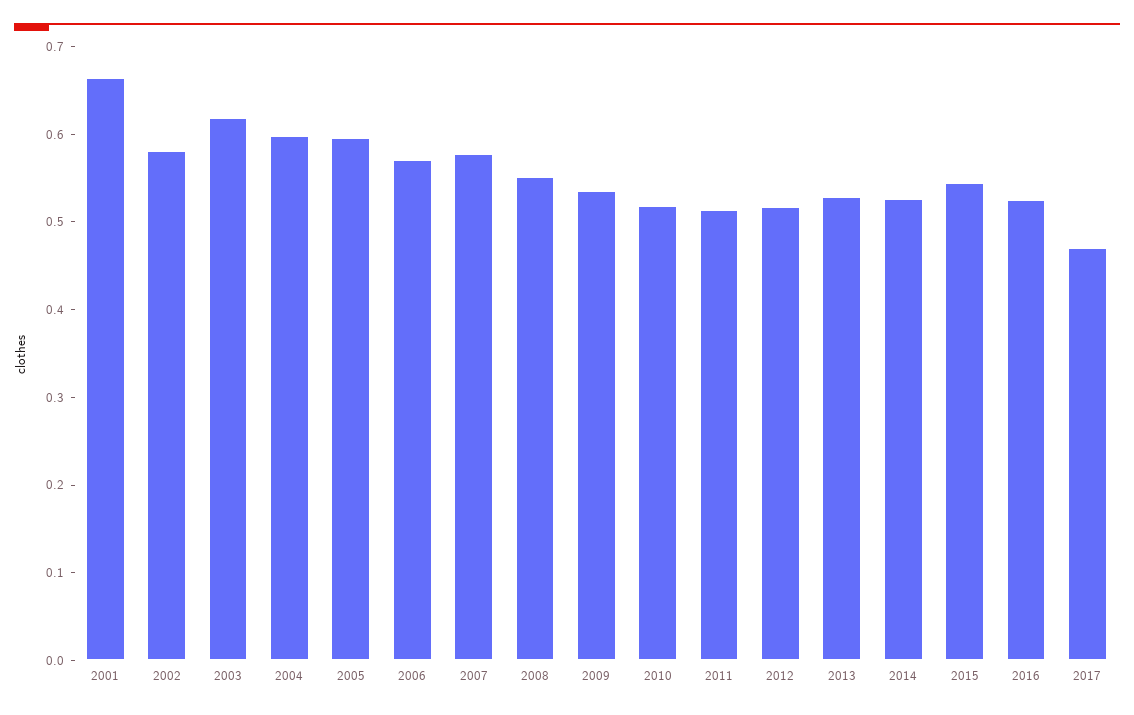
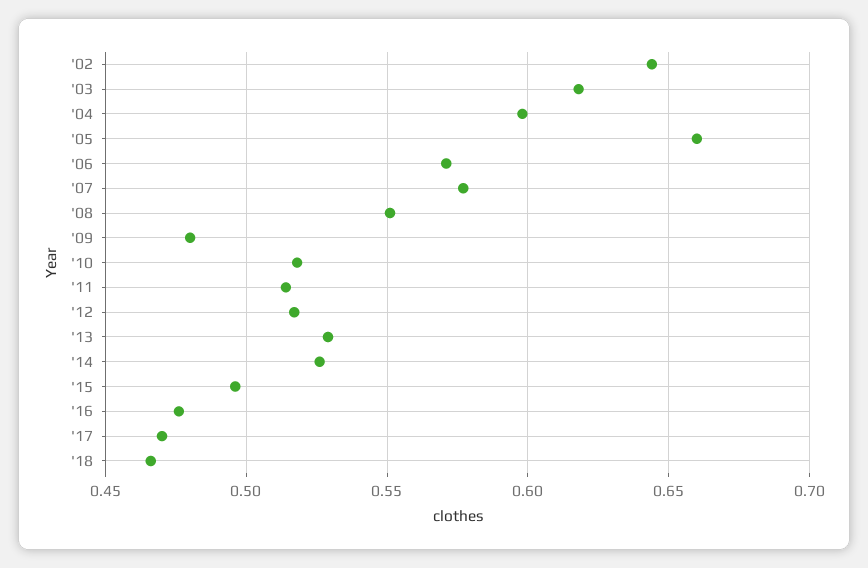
2001: 0.66 -> none
2002: 0.58 -> 0.645
2005: 0.6 -> 0.66
2009: 0.54 -> 0.48
2015: 0.54 -> 0.495
2016: 0.52 -> 0.475
'18: none -> 0.465

